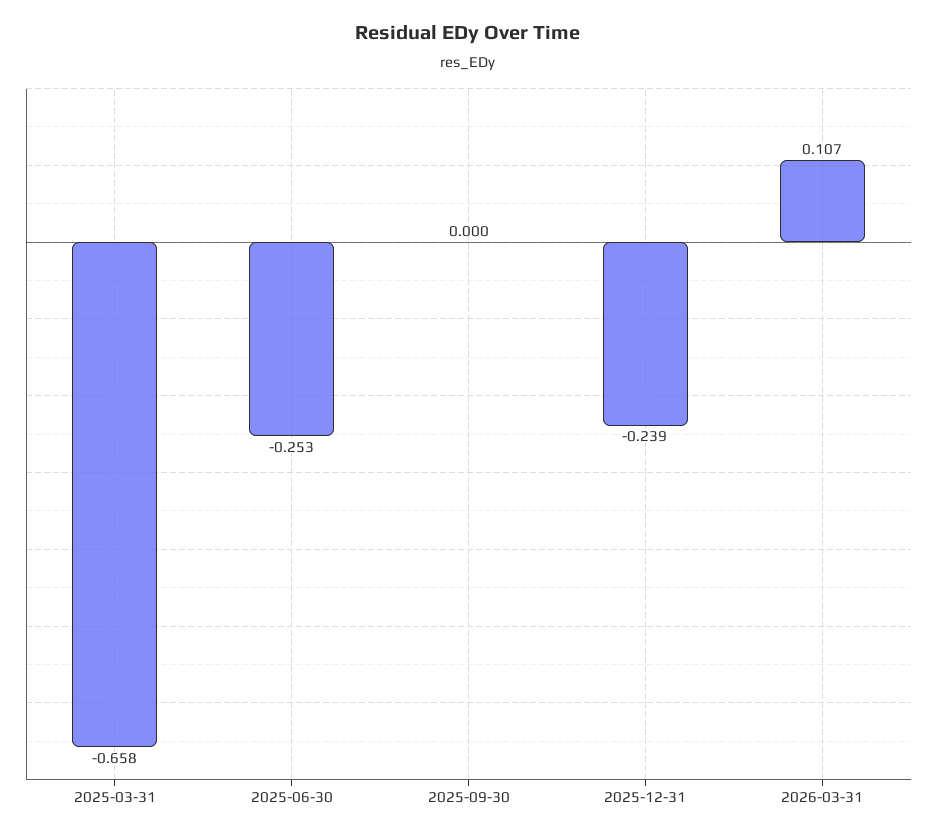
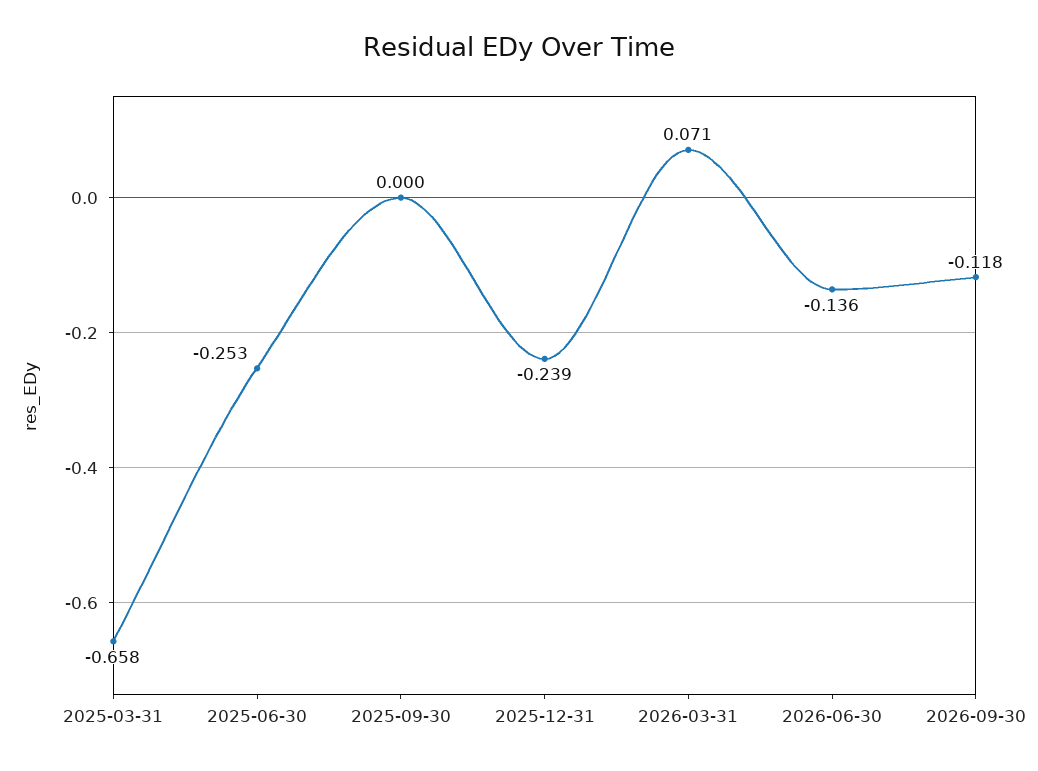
2026-03-31: 0.107 -> 0.071
2026-06-30: none -> -0.136
2026-09-30: none -> -0.118

